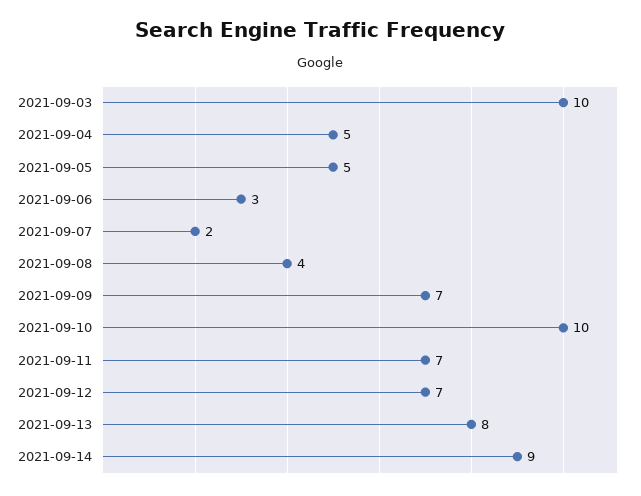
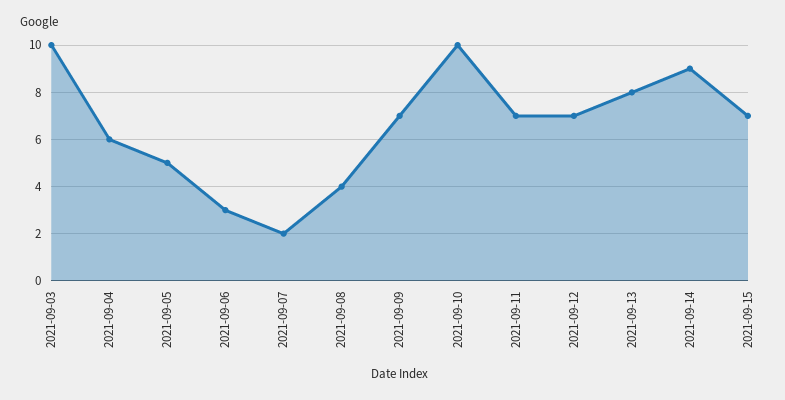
2021-09-04: 5 -> 6
2021-09-15: none -> 7

